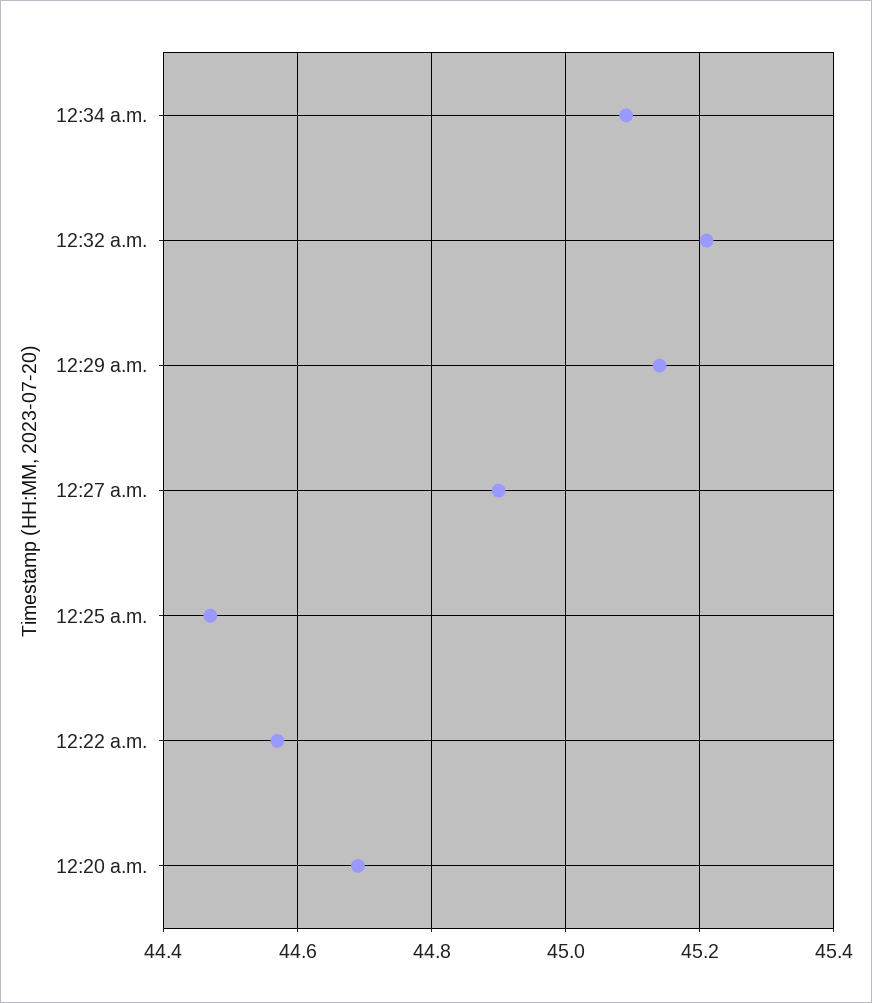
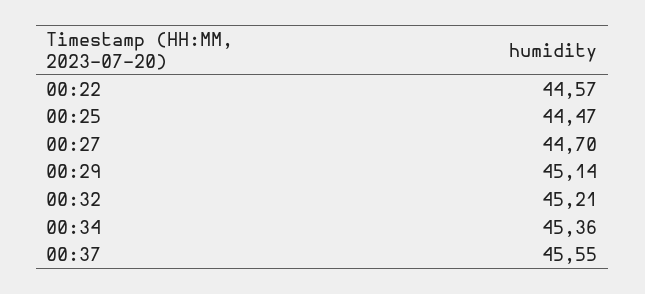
12:34 a.m.: 45.1 -> 45.36
12:27 a.m.: 44.9 -> 44.7
12:20 a.m.: 44.7 -> none
00:37: none -> 45.55

